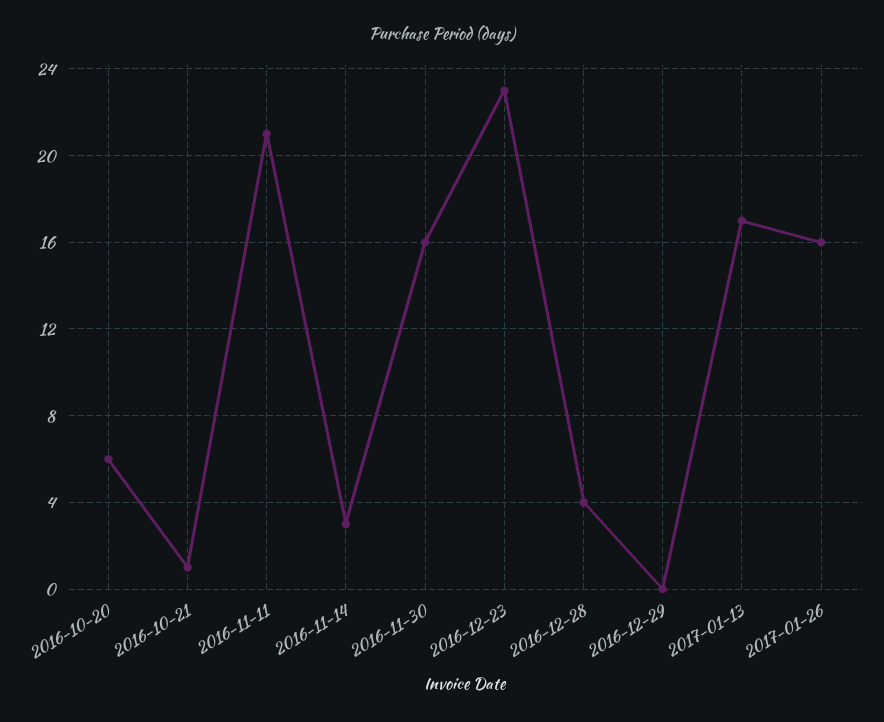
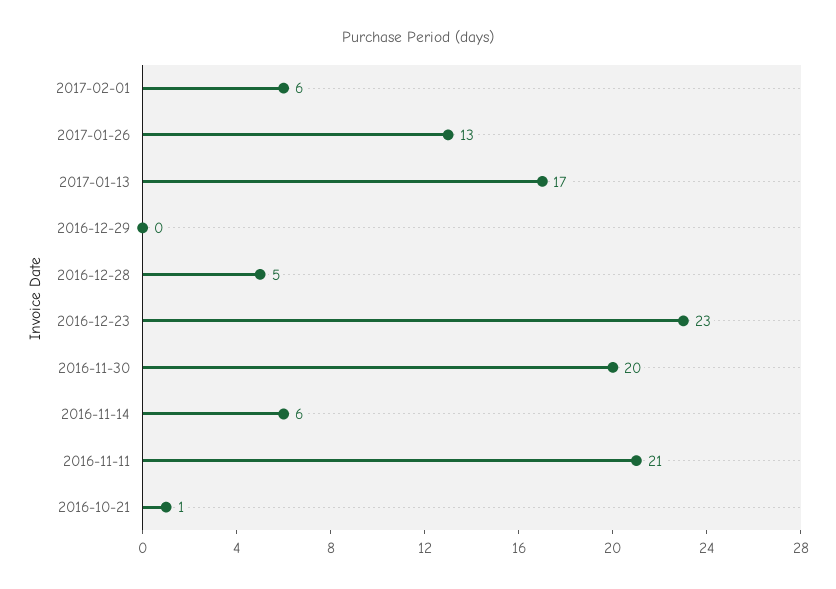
2016-10-20: 6 -> none
2016-11-14: 3 -> 6
2016-11-30: 16 -> 20
2016-12-28: 4 -> 5
2017-01-26: 16 -> 13
2017-02-01: none -> 6

